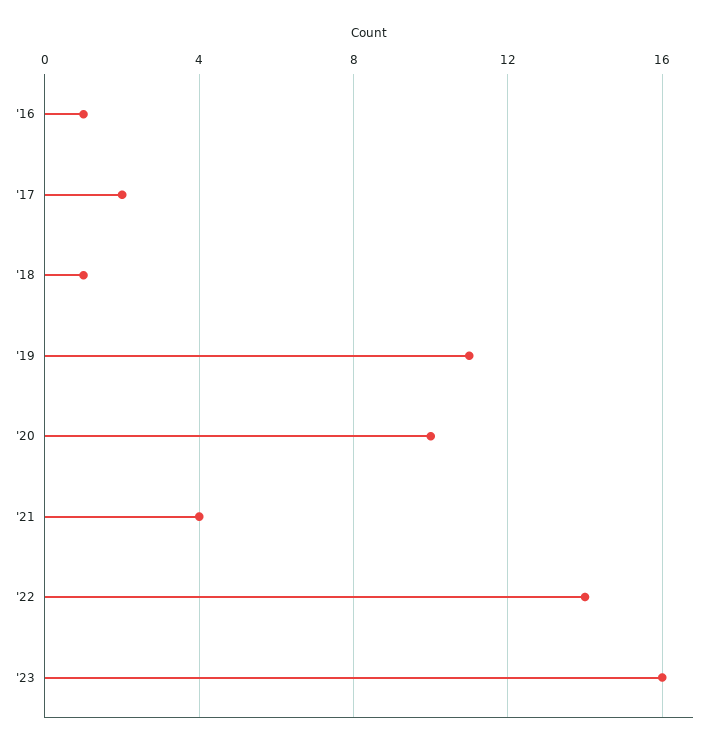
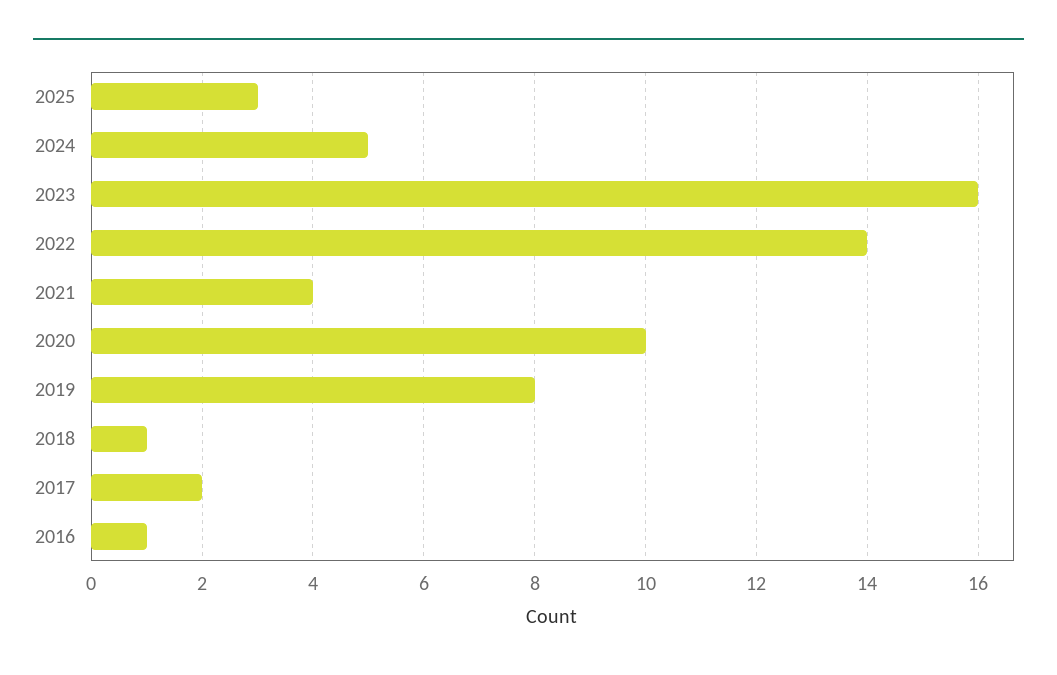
'19: 11 -> 8
2025: none -> 3
2024: none -> 5

